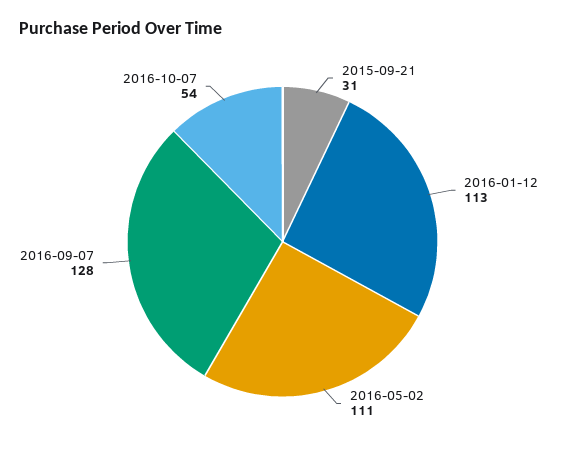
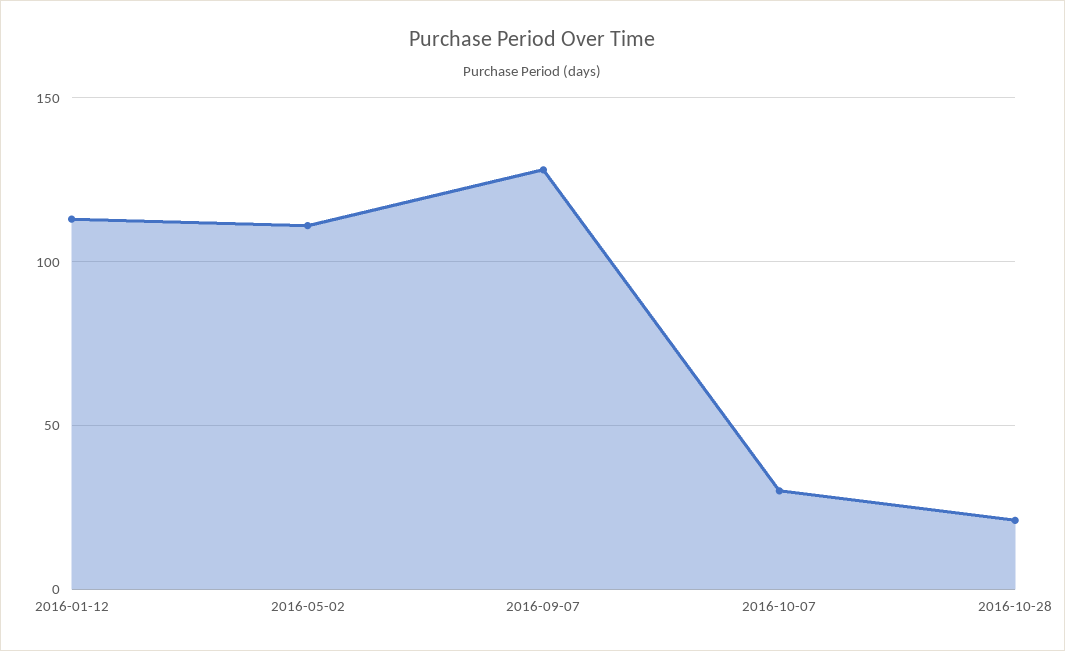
2015-09-21: 31 -> none
2016-10-07: 54 -> 30
2016-10-28: none -> 20

